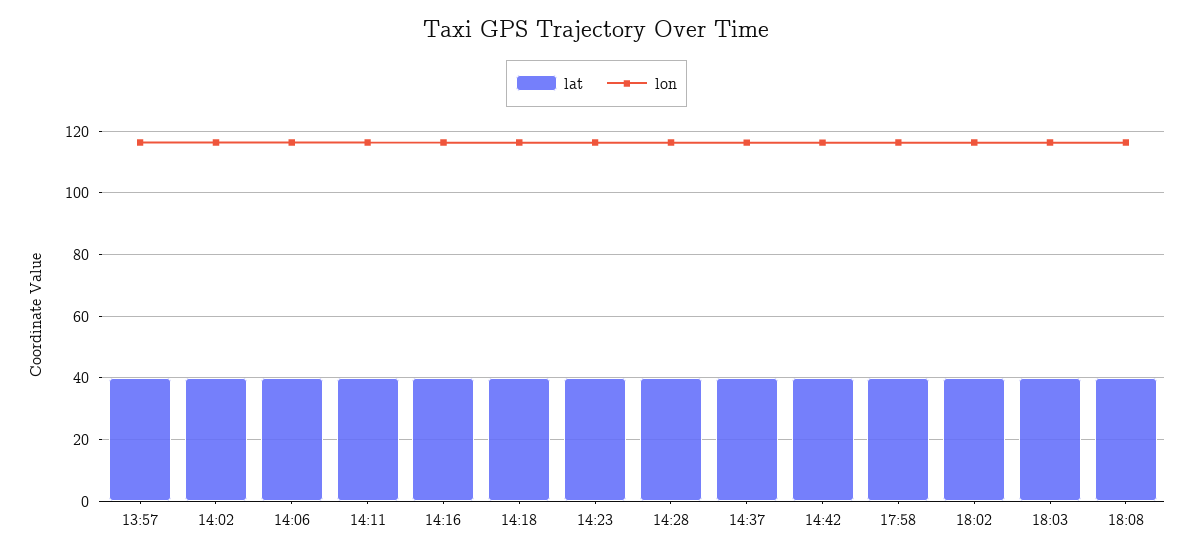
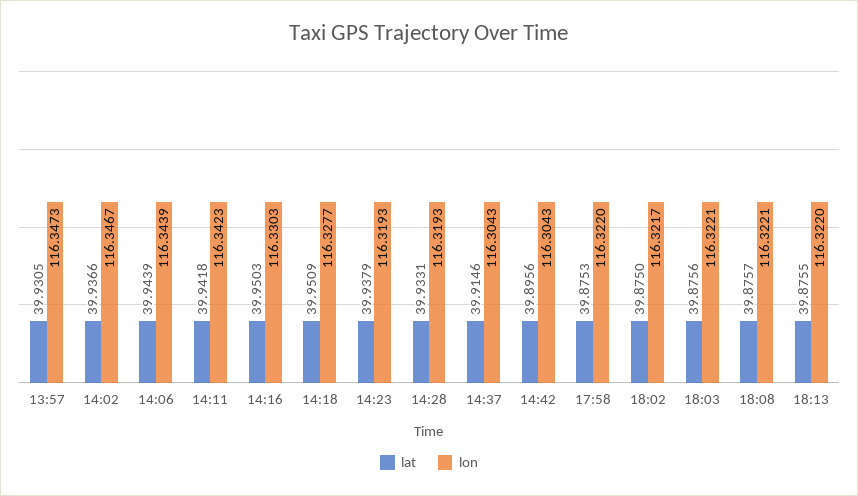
lat, 18:13: none -> 39.8755
lon, 18:13: none -> 116.322

